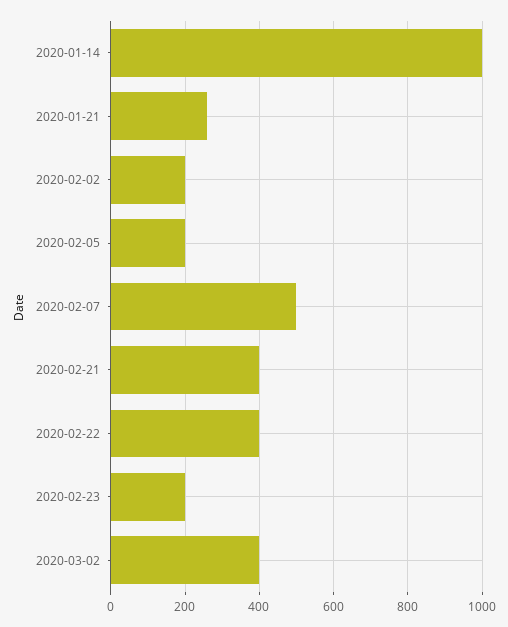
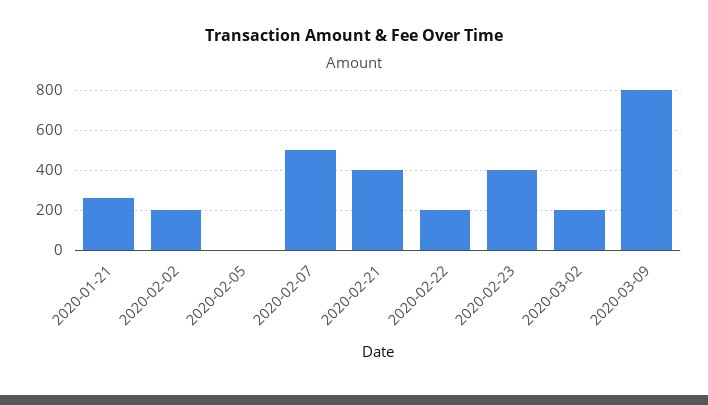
2020-01-14: 1000 -> none
2020-02-05: 200 -> 0
2020-02-22: 400 -> 200
2020-02-23: 200 -> 400
2020-03-02: 400 -> 200
2020-03-09: none -> 800

